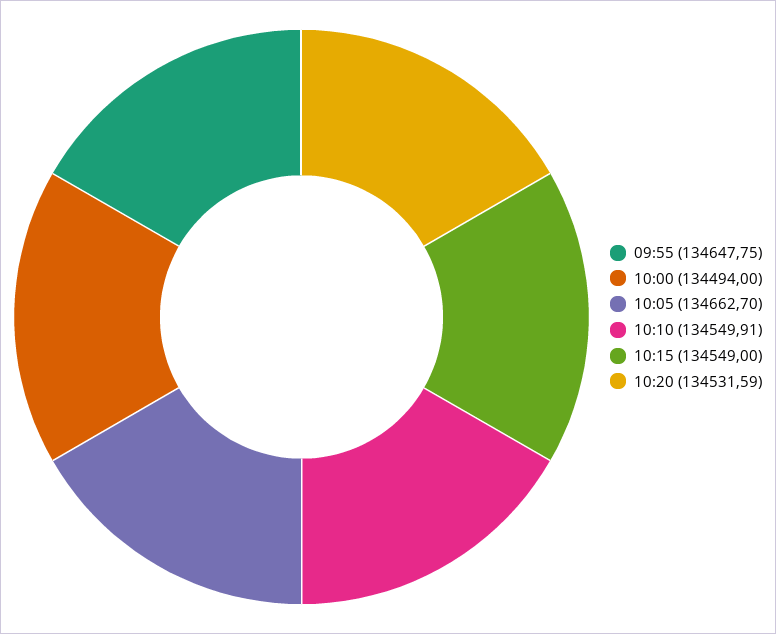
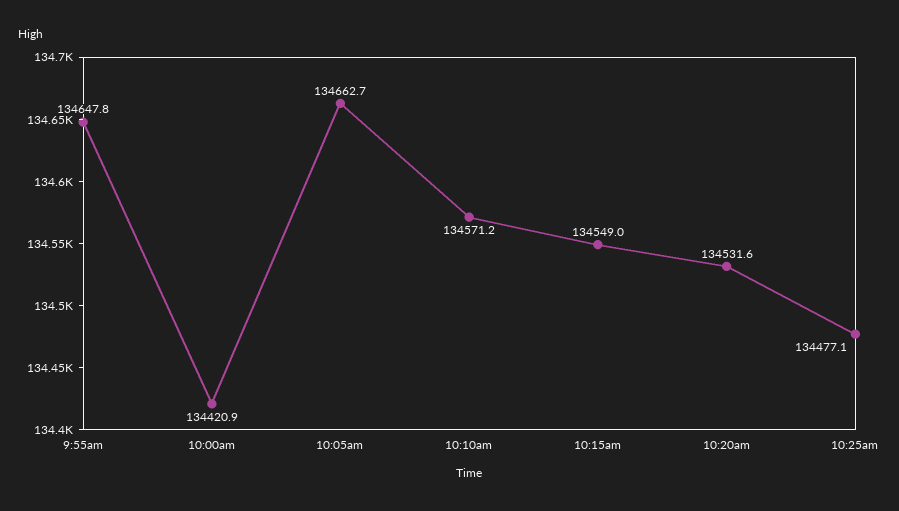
10:00: 134494 -> 134420.9
10:10: 134549.91 -> 134571.2
10:25am: none -> 134477.1

